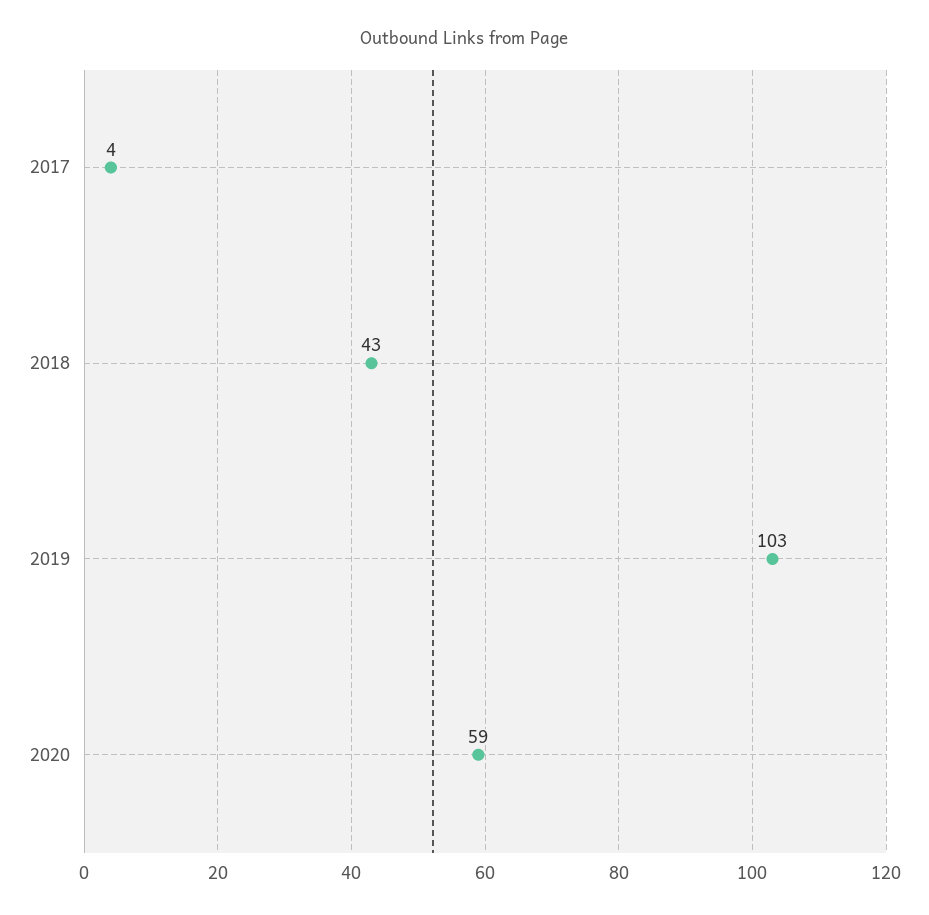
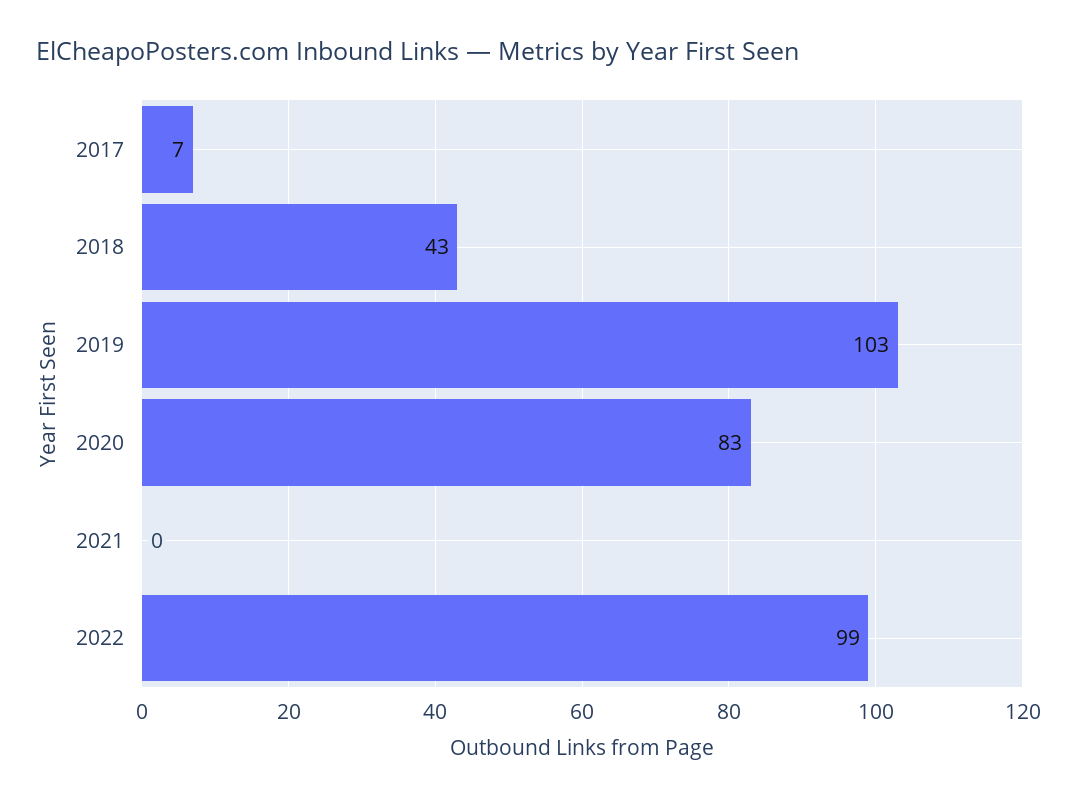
2017: 4 -> 7
2020: 59 -> 83
2021: none -> 0
2022: none -> 99

